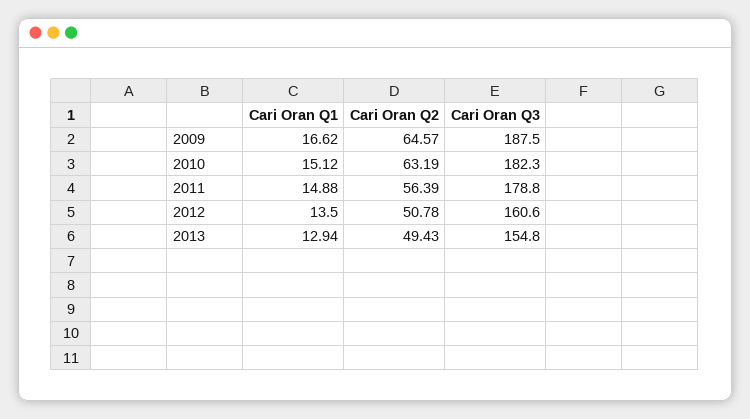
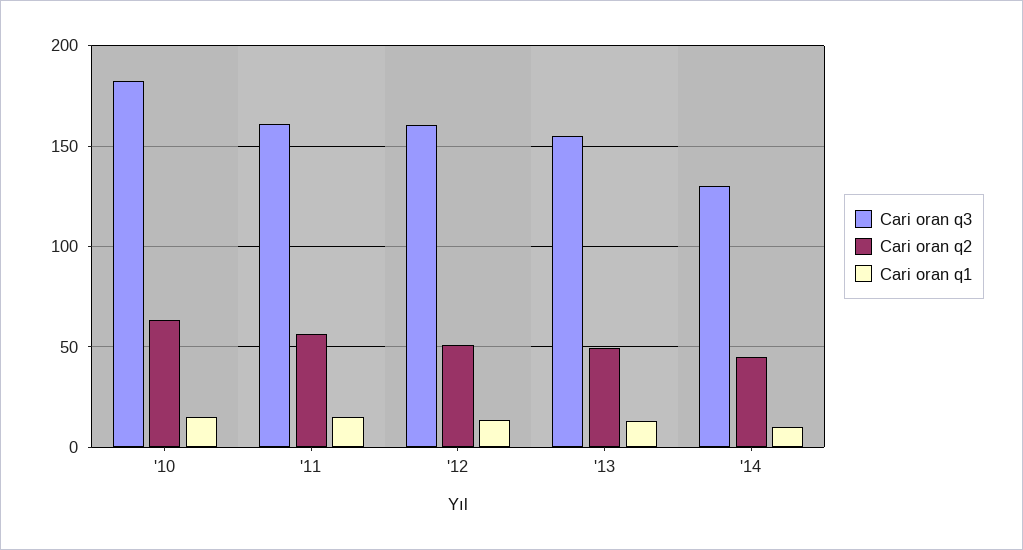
Cari Oran Q1, 2009: 16.62 -> none
Cari Oran Q2, 2009: 64.57 -> none
Cari Oran Q3, 2009: 187.5 -> none
Cari Oran Q3, 2011: 178.8 -> 160
Cari Oran Q3, '14: none -> 130
Cari Oran Q2, '14: none -> 45
Cari Oran Q1, '14: none -> 10

